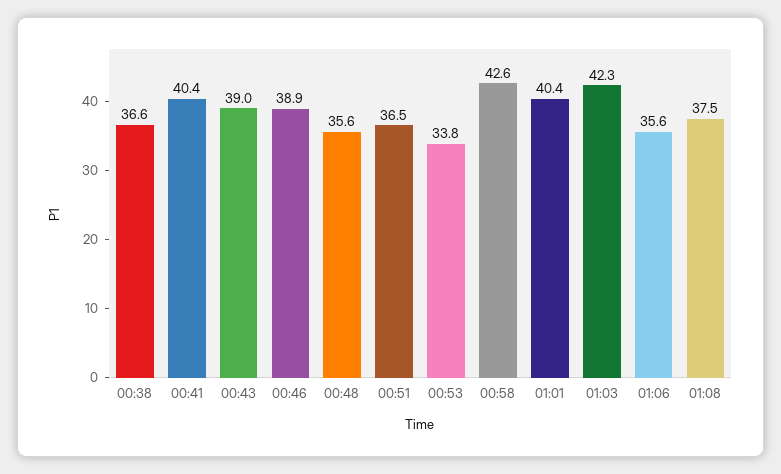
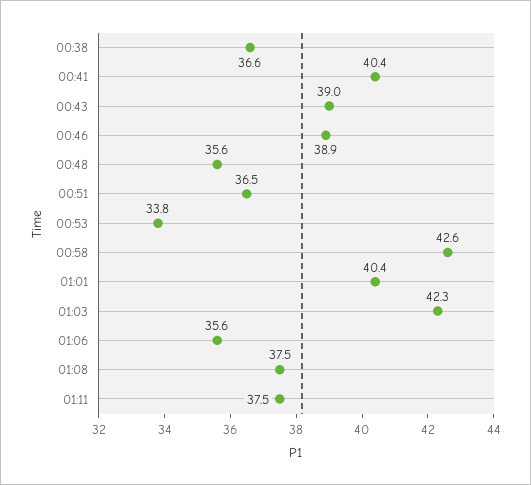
01:11: none -> 37.5

